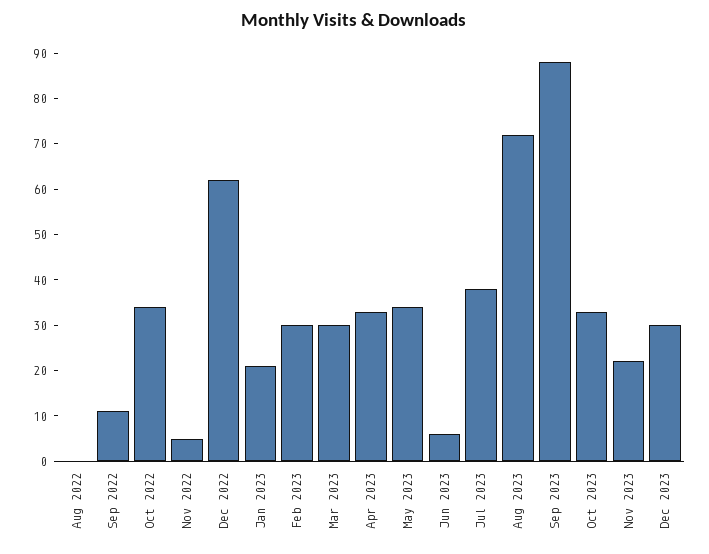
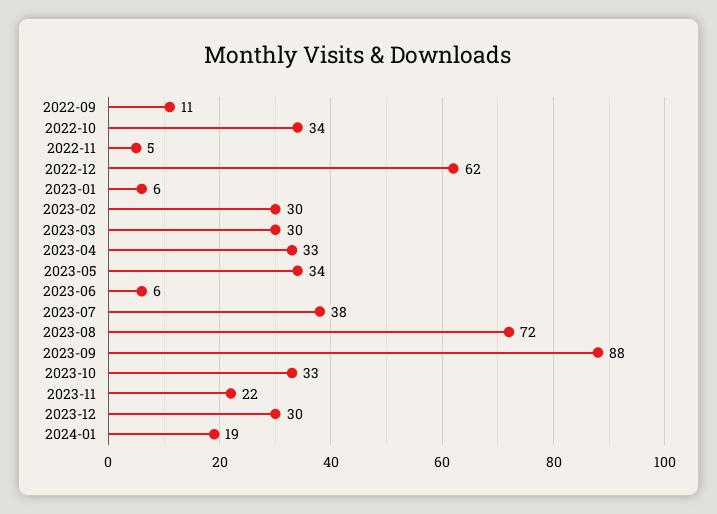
Aug 2022: 0 -> none
Jan 2023: 20 -> 6
2024-01: none -> 19

